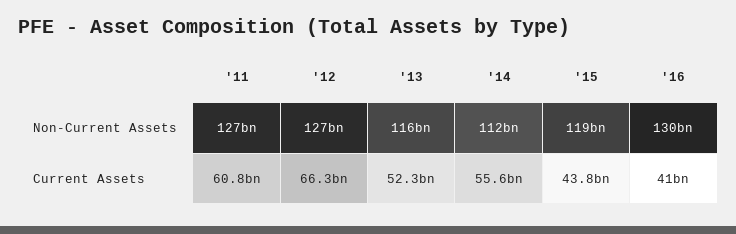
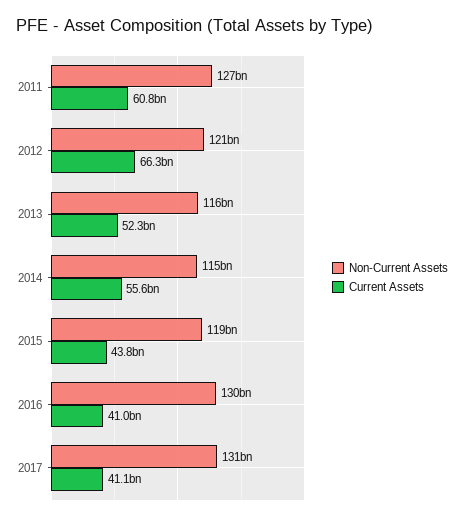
Non-Current Assets, '12: 127000000000 -> 121000000000
Non-Current Assets, '14: 112000000000 -> 115000000000
Non-Current Assets, 2017: none -> 131000000000
Current Assets, 2017: none -> 41100000000

